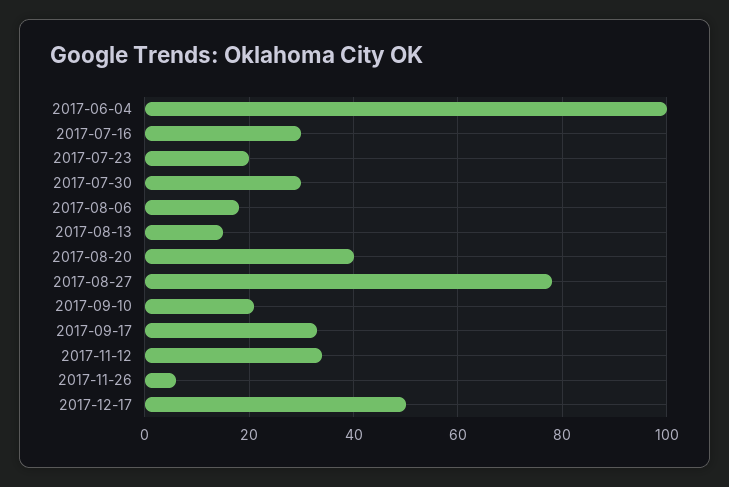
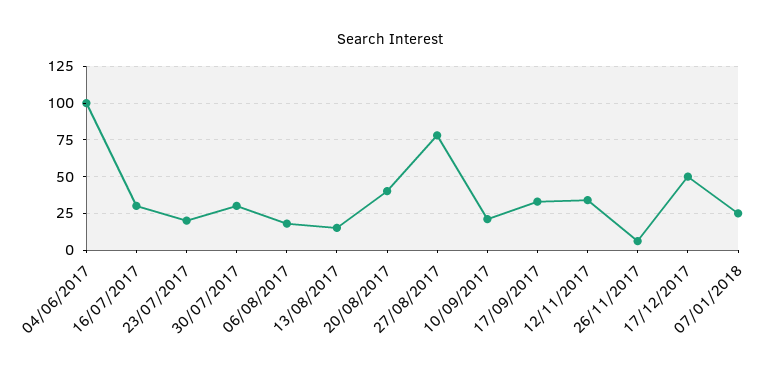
07/01/2018: none -> 25

